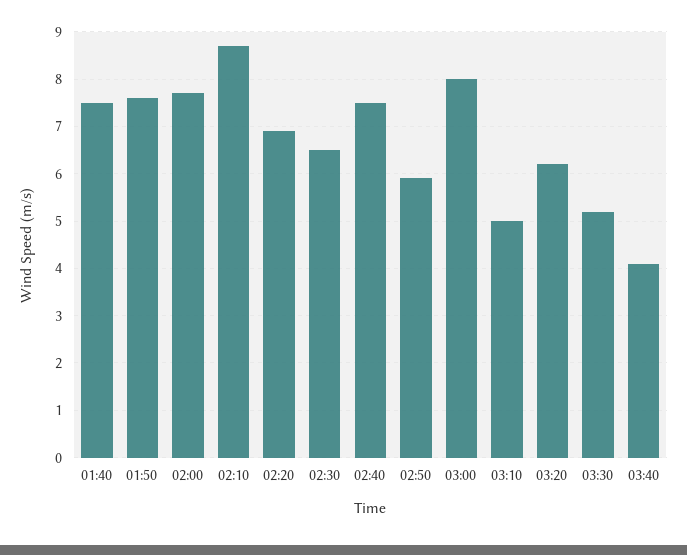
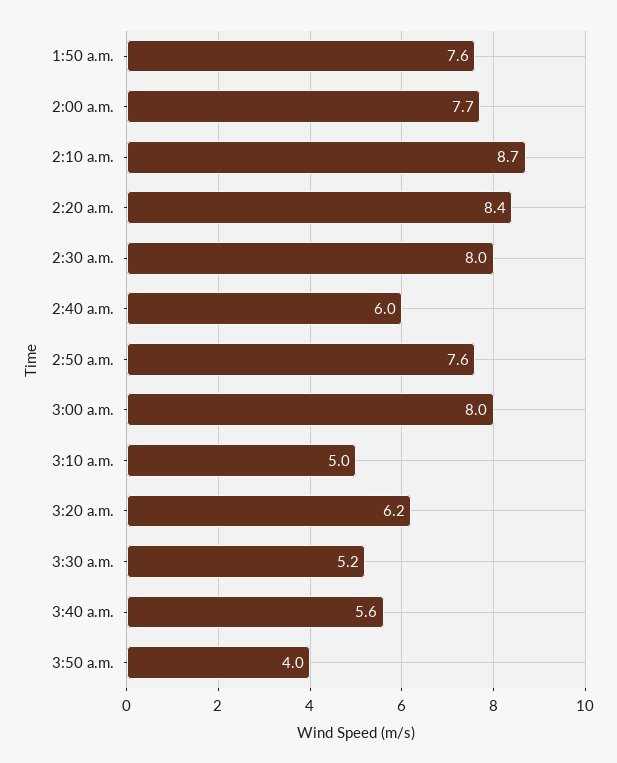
01:40: 7.5 -> none
02:20: 7 -> 8.4
02:30: 6.5 -> 8
02:40: 7.5 -> 6
02:50: 6 -> 7.6
03:40: 4 -> 5.6
3:50 a.m.: none -> 4

